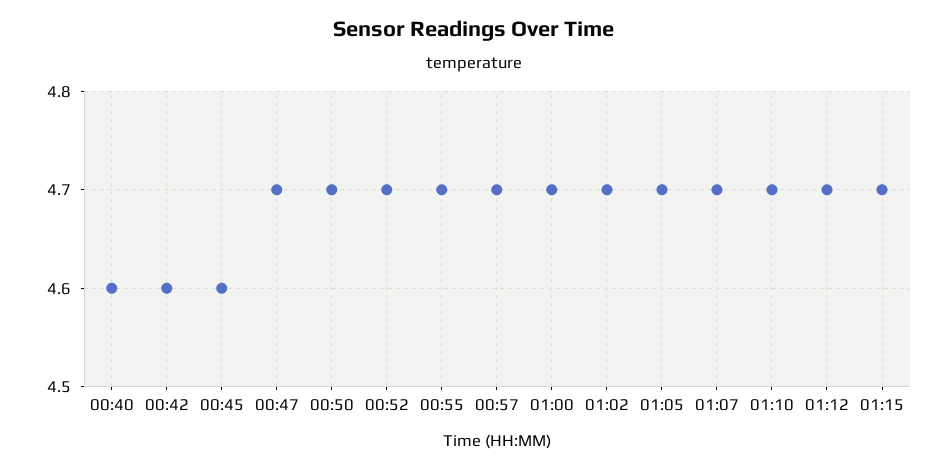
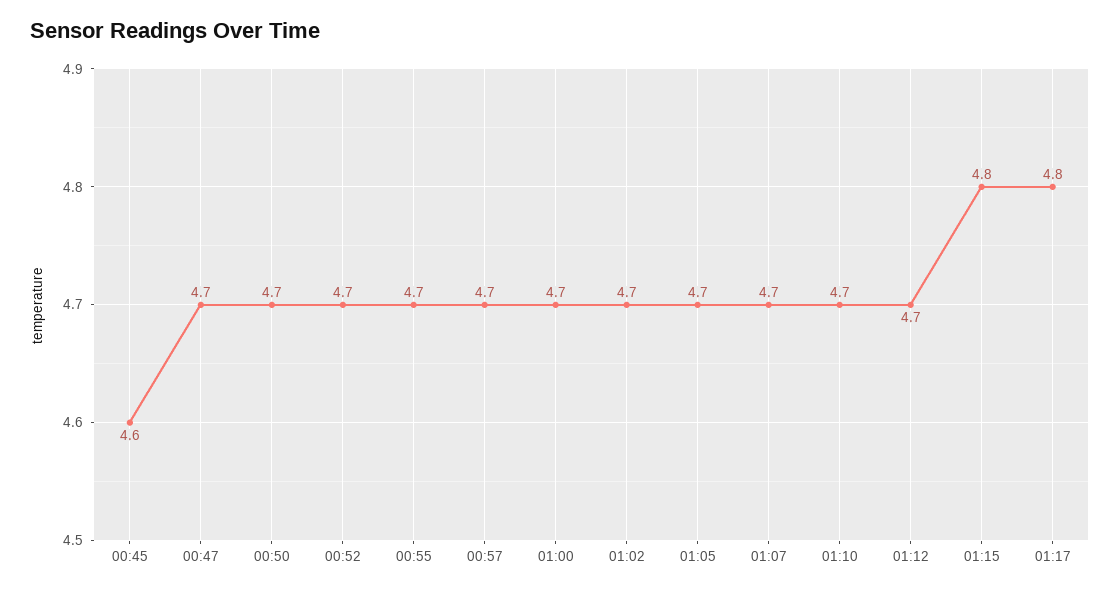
00:40: 4.6 -> none
00:42: 4.6 -> none
01:15: 4.7 -> 4.8
01:17: none -> 4.8

